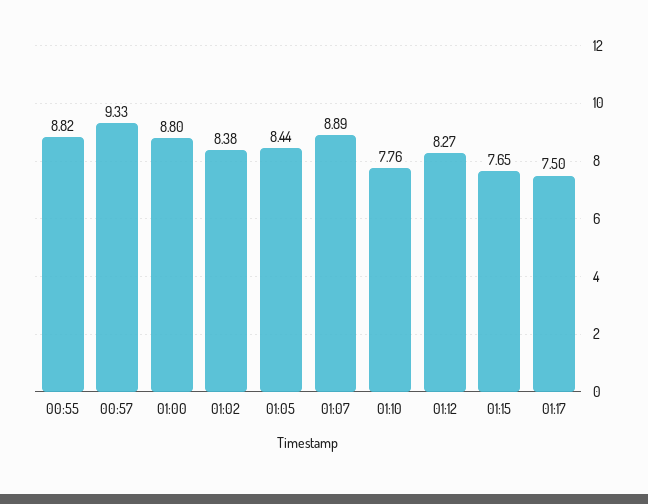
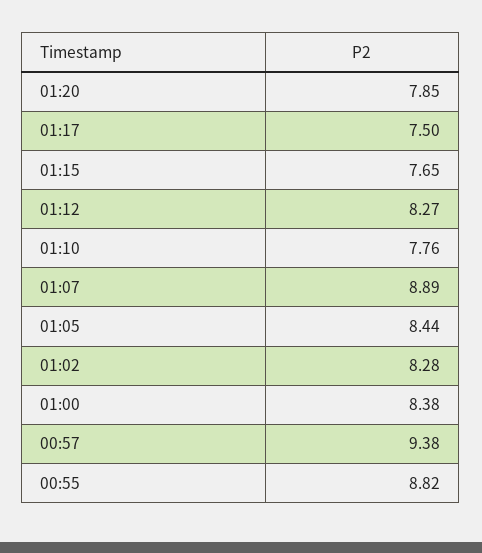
00:57: 9.33 -> 9.38
01:00: 8.8 -> 8.38
01:02: 8.38 -> 8.28
01:20: none -> 7.85

